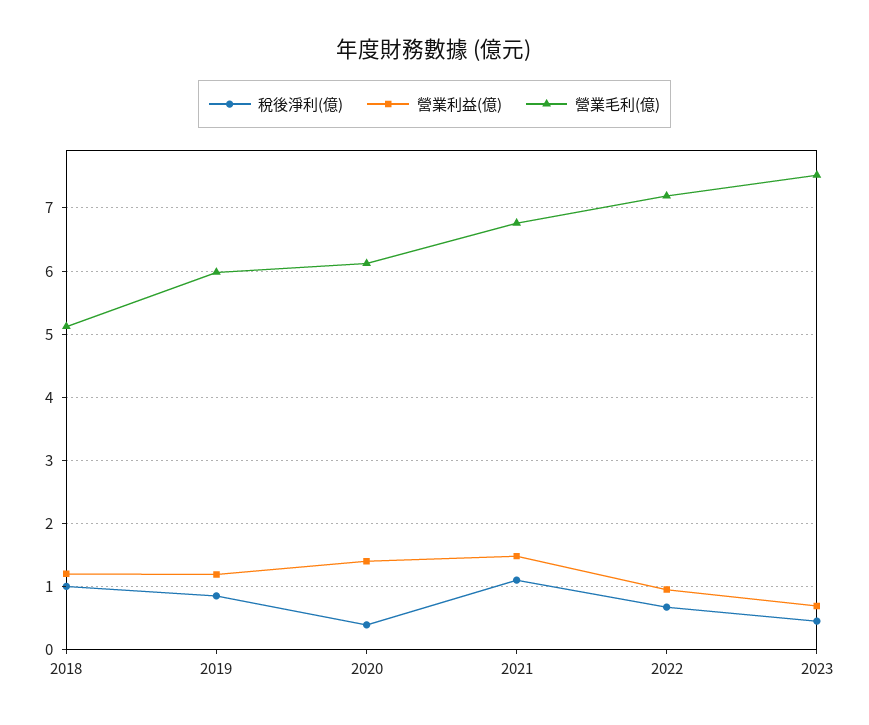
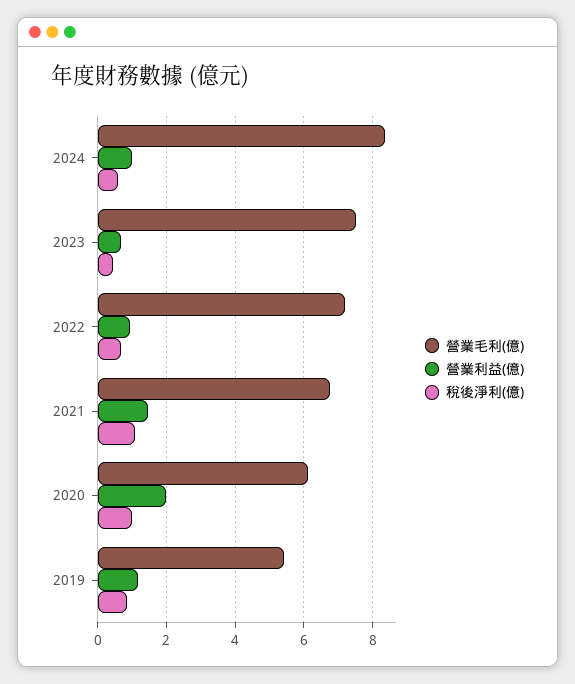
稅後淨利(億), 2018: 1 -> none
營業利益(億), 2018: 1.2 -> none
營業毛利(億), 2018: 5.1 -> none
營業毛利(億), 2019: 6 -> 5.4
稅後淨利(億), 2020: 0.4 -> 1
營業利益(億), 2020: 1.4 -> 2
營業毛利(億), 2024: none -> 8.4
營業利益(億), 2024: none -> 1
稅後淨利(億), 2024: none -> 0.6

